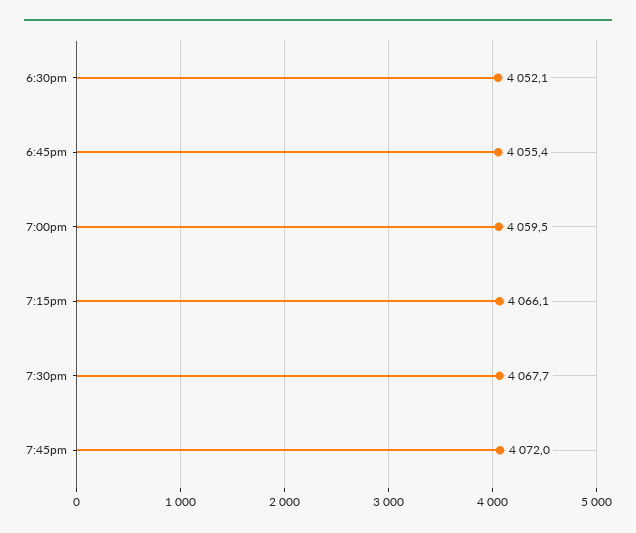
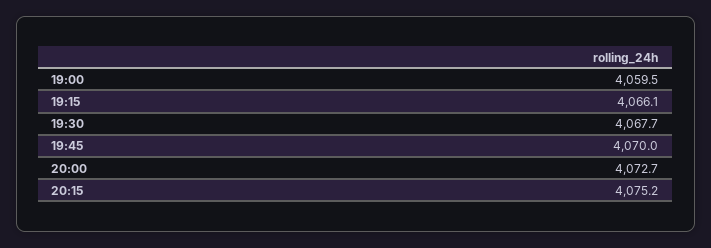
6:30pm: 4052.1 -> none
6:45pm: 4055.4 -> none
7:45pm: 4072 -> 4070
20:00: none -> 4072.7
20:15: none -> 4075.2

